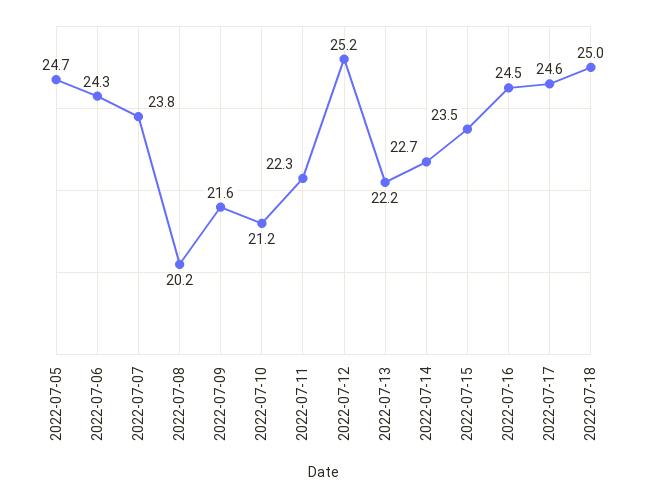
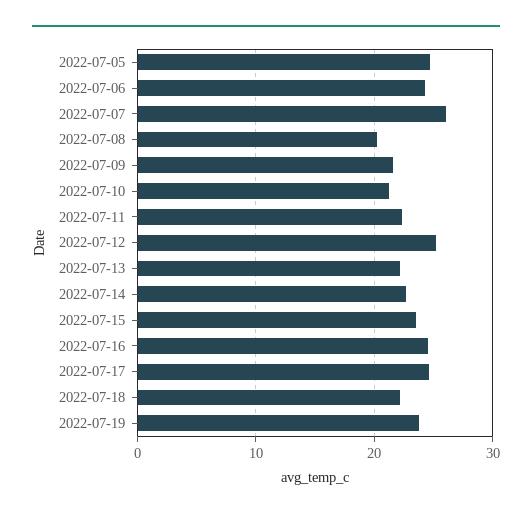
2022-07-07: 23.8 -> 26
2022-07-18: 25 -> 22
2022-07-19: none -> 24

